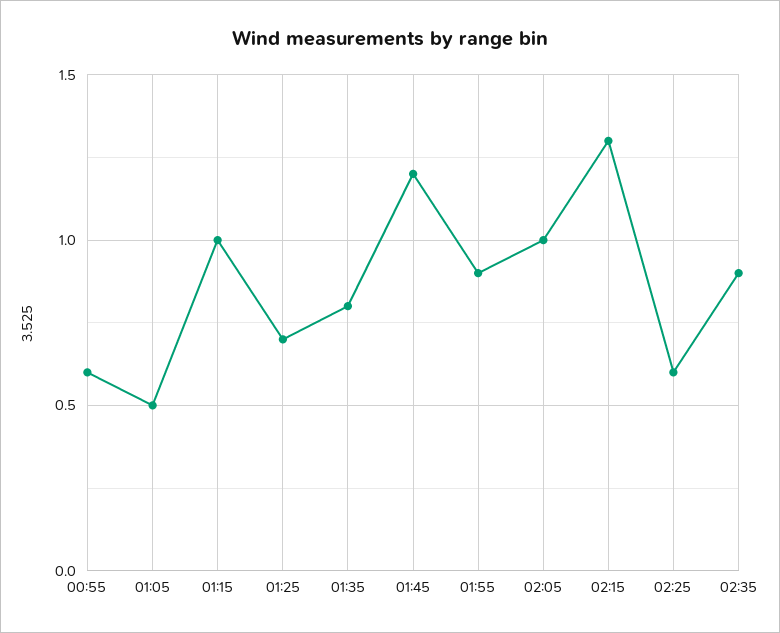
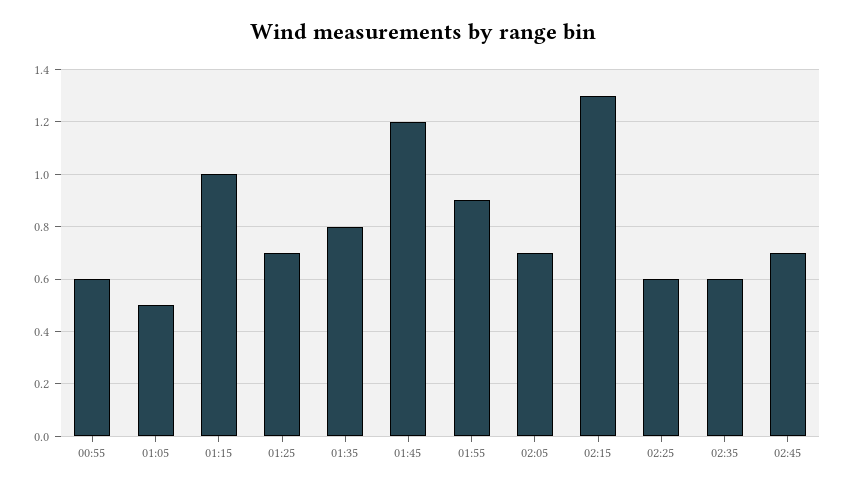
02:05: 1 -> 0.7
02:35: 0.9 -> 0.6
02:45: none -> 0.7

